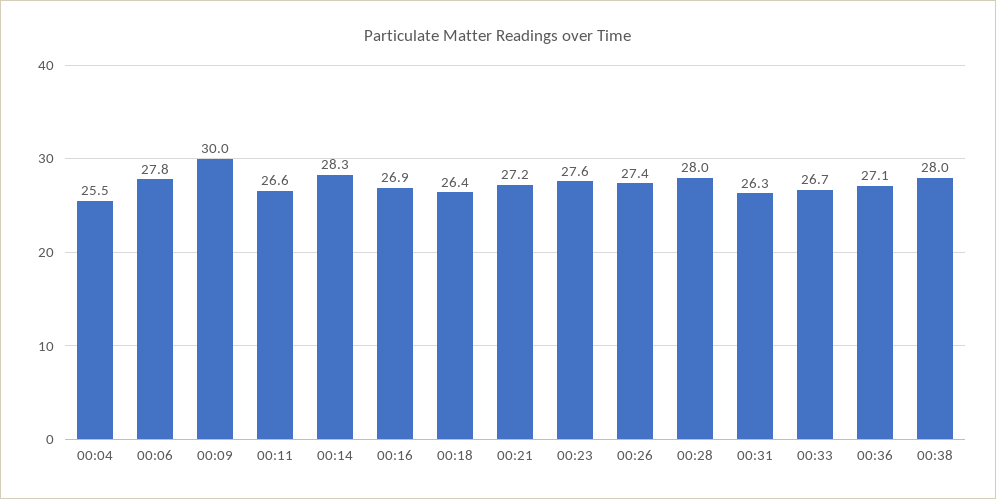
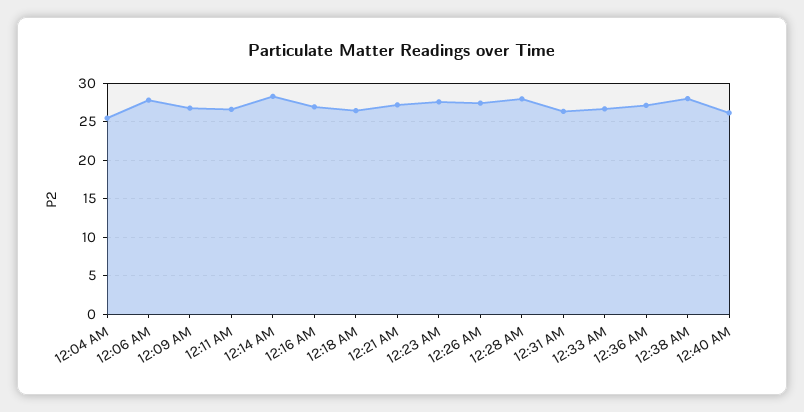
00:09: 30 -> 27
12:40 AM: none -> 26

